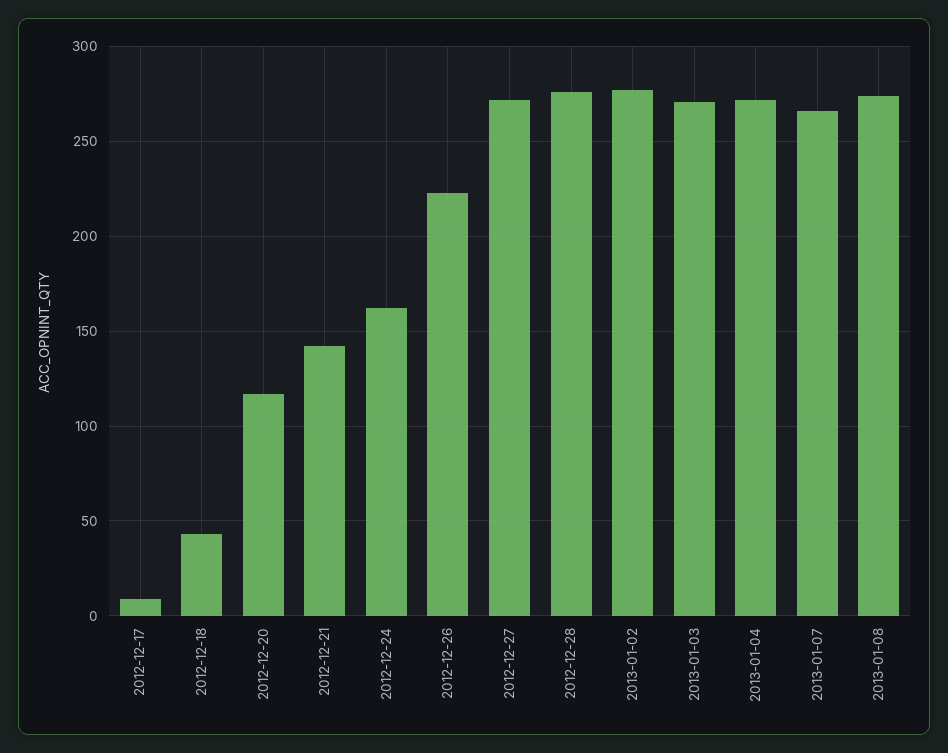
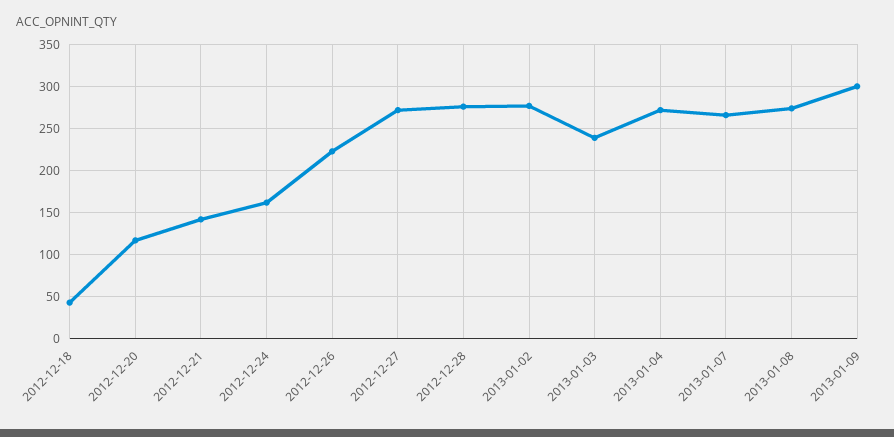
2012-12-17: 10 -> none
2013-01-03: 270 -> 240
2013-01-09: none -> 300

